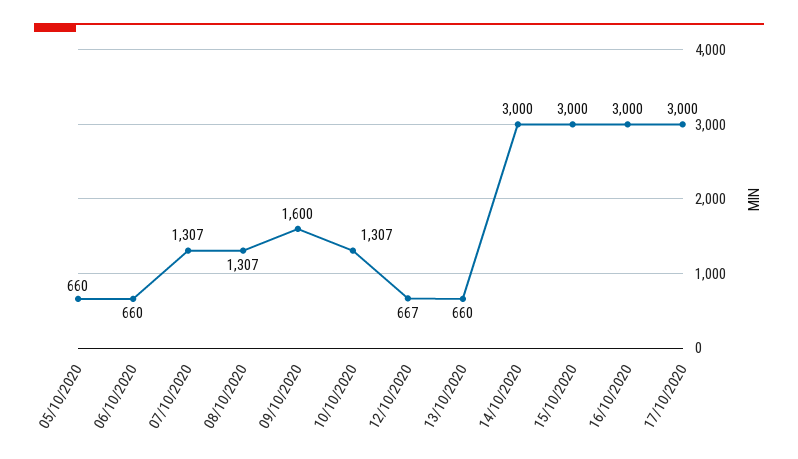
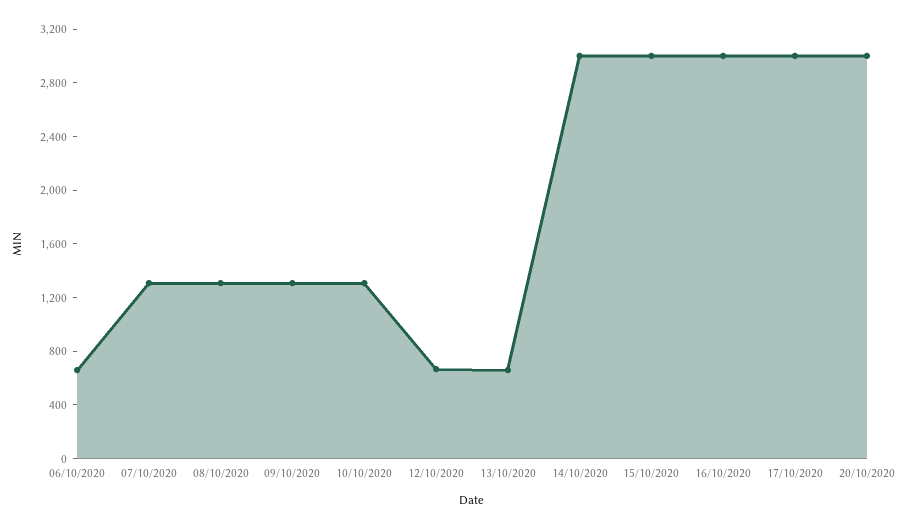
05/10/2020: 660 -> none
09/10/2020: 1600 -> 1300
20/10/2020: none -> 3000

